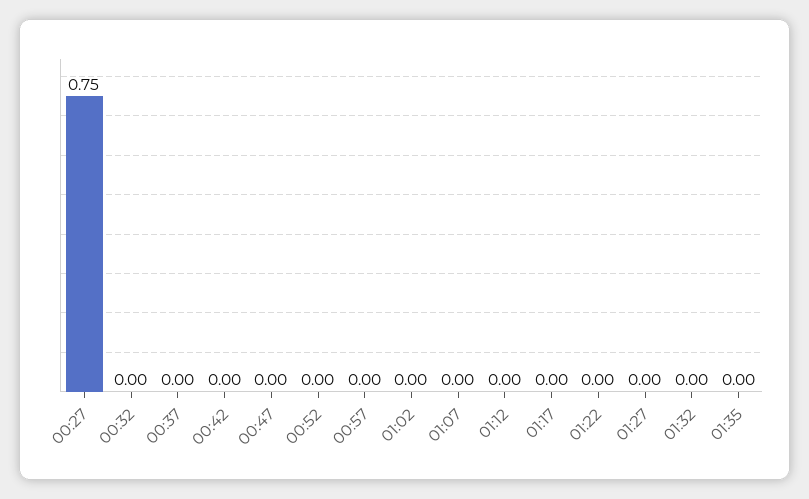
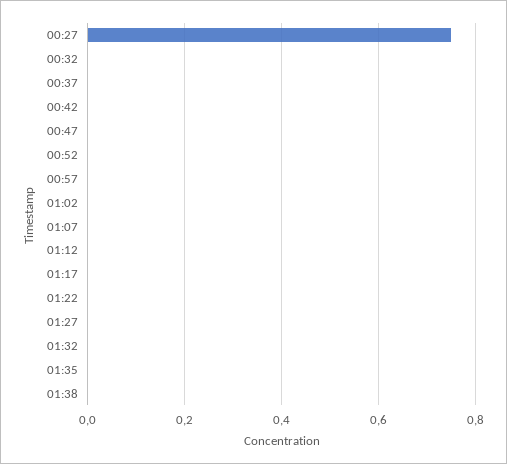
01:38: none -> 0

